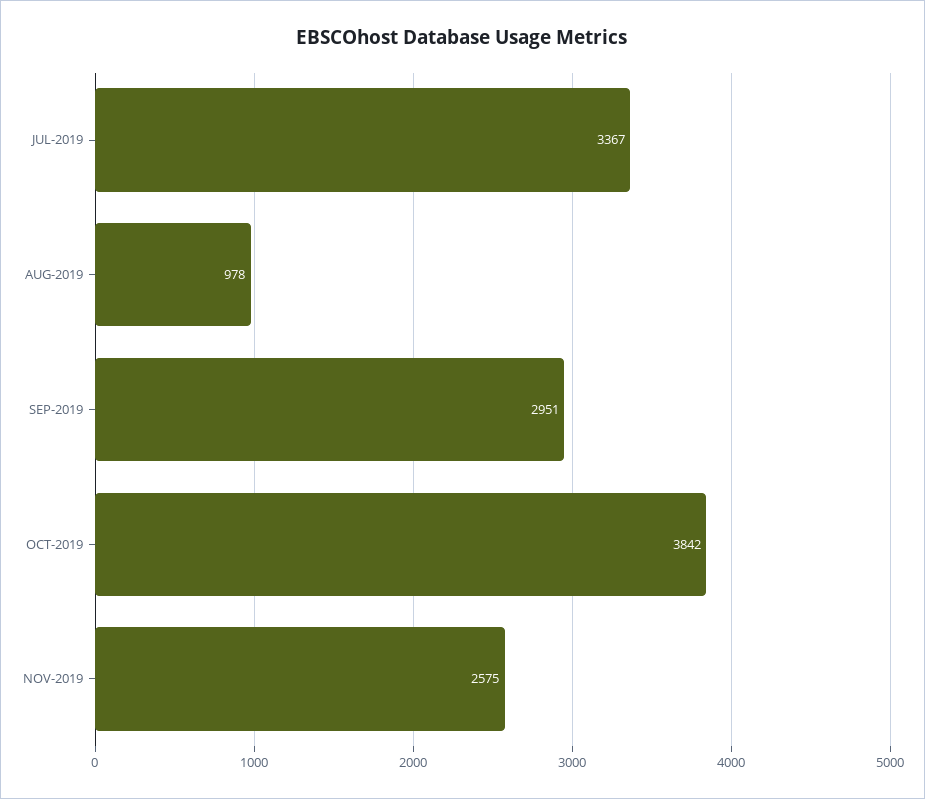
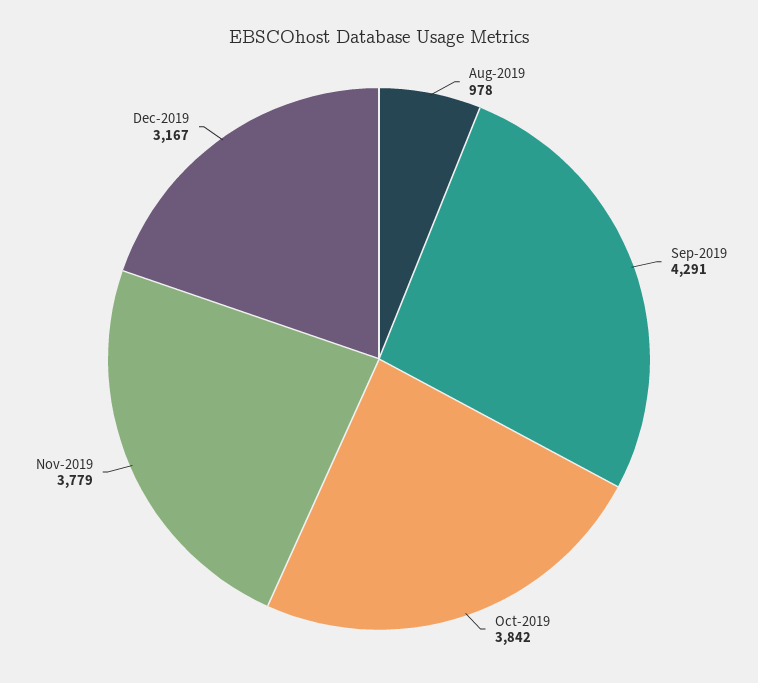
JUL-2019: 3367 -> none
SEP-2019: 2951 -> 4291
NOV-2019: 2575 -> 3779
Dec-2019: none -> 3167

